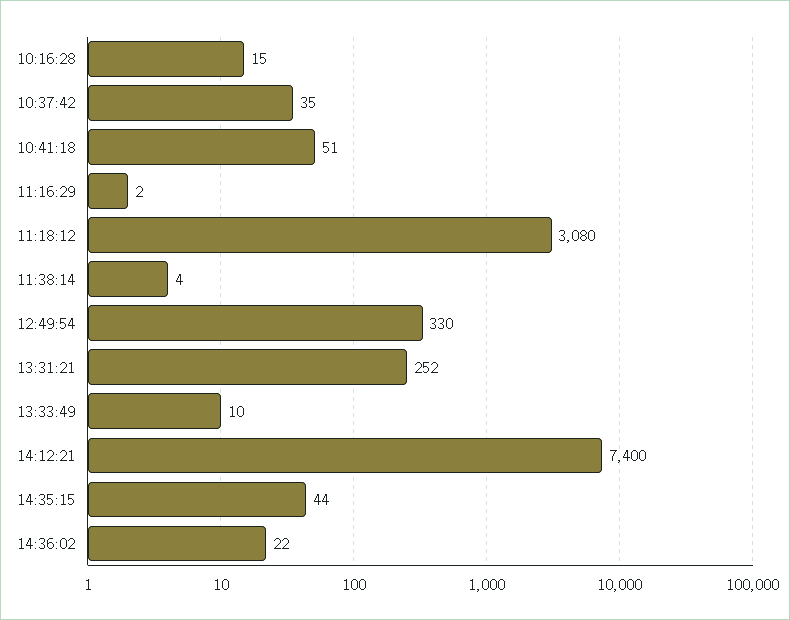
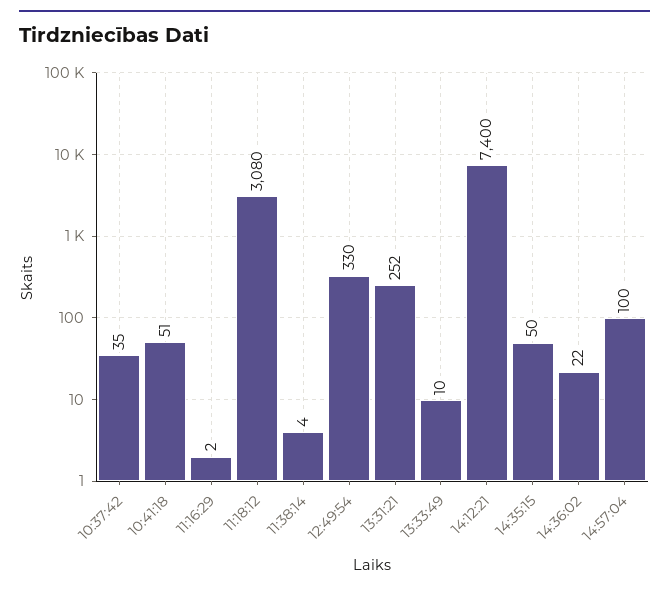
10:16:28: 15 -> none
14:35:15: 44 -> 50
14:57:04: none -> 100

